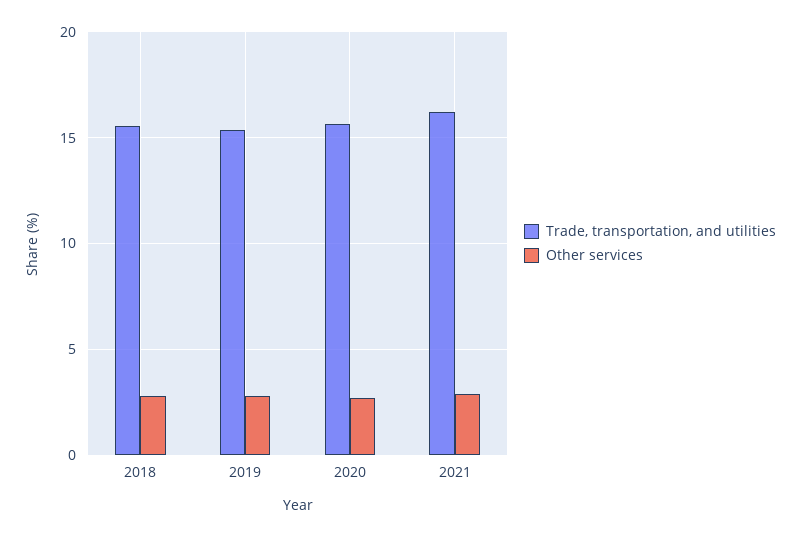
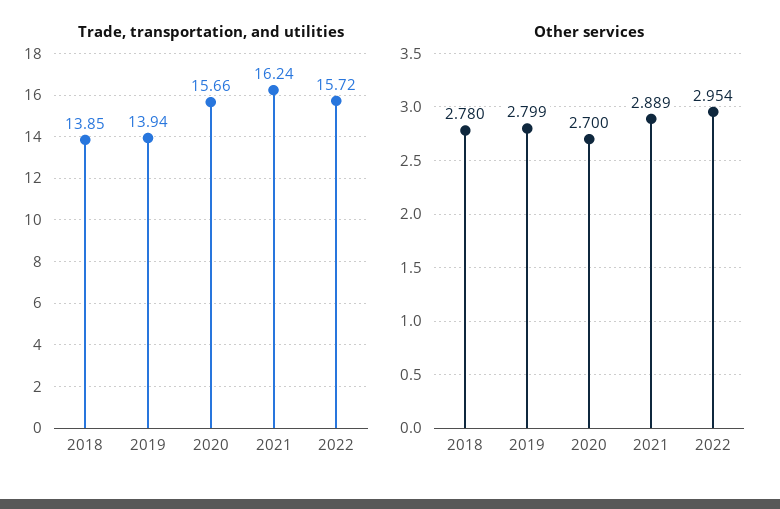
Trade, transportation, and utilities, 2018: 15.5 -> 13.85
Trade, transportation, and utilities, 2019: 15.5 -> 13.94
Trade, transportation, and utilities, 2022: none -> 15.72
Other services, 2022: none -> 2.954

